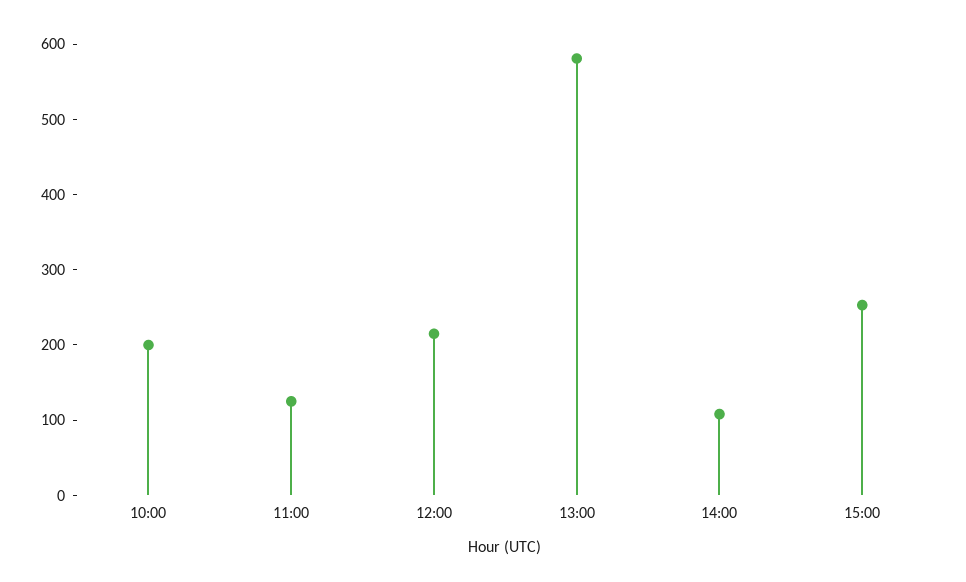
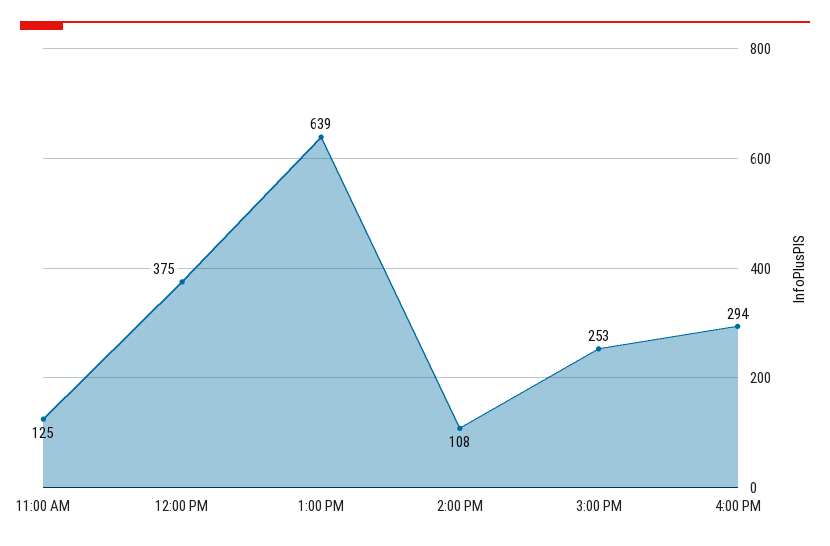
10:00: 200 -> none
12:00: 220 -> 375
13:00: 580 -> 639
4:00 PM: none -> 294

